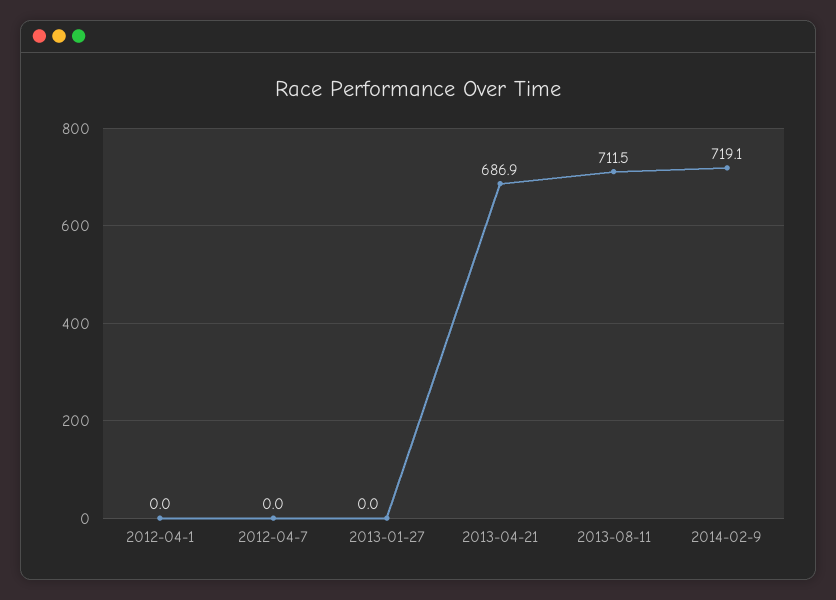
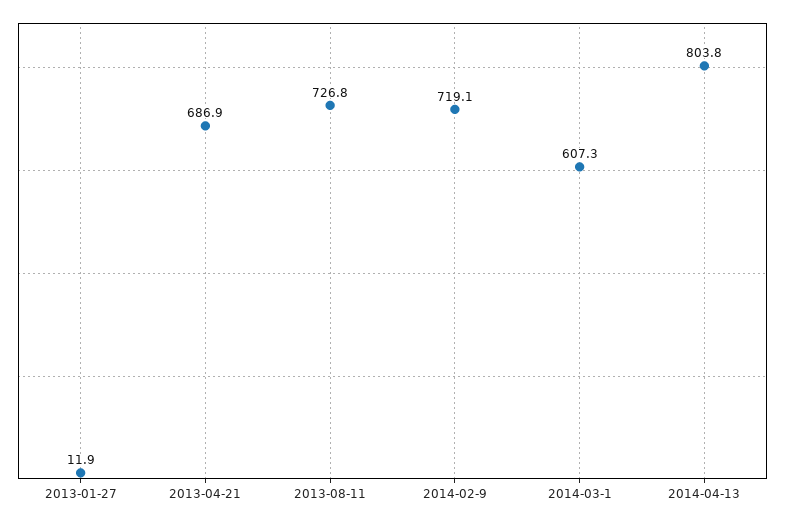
2012-04-1: 0 -> none
2012-04-7: 0 -> none
2013-01-27: 0 -> 11.9
2013-08-11: 711.5 -> 726.8
2014-03-1: none -> 607.3
2014-04-13: none -> 803.8

